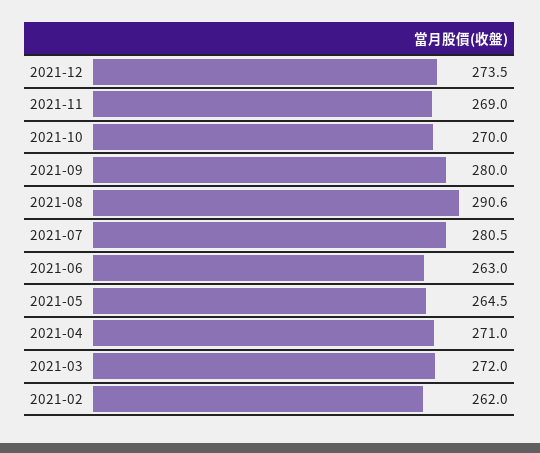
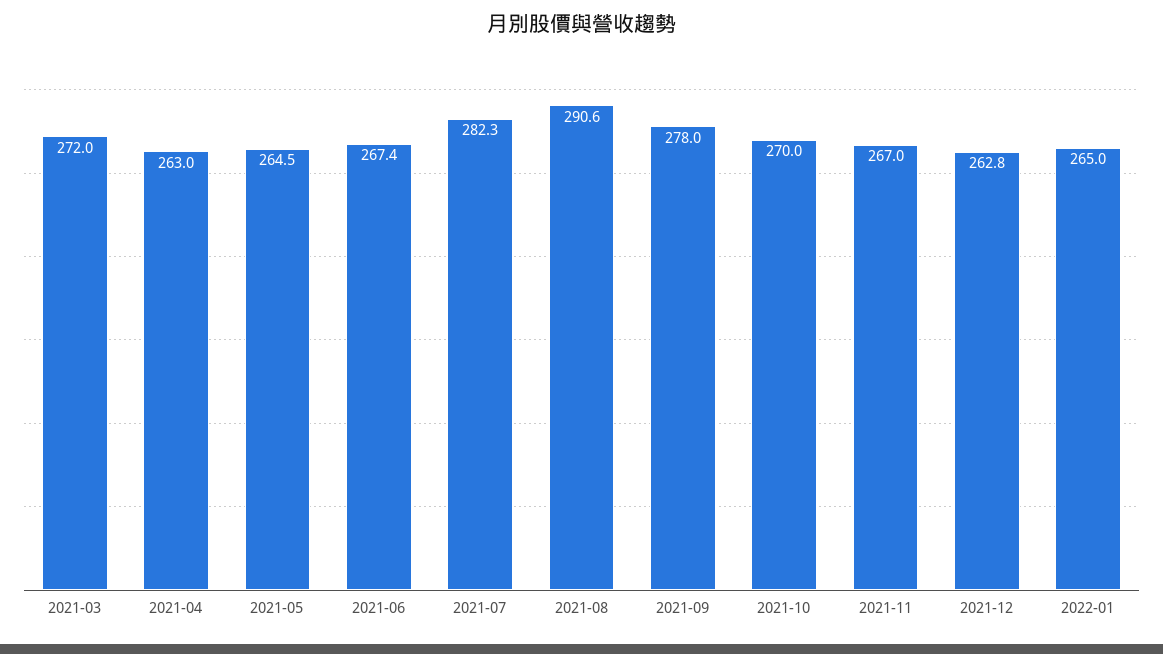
2021-12: 273.5 -> 262.8
2021-11: 269 -> 267
2021-09: 280 -> 278
2021-07: 280.5 -> 282.3
2021-06: 263 -> 267.4
2021-04: 271 -> 263
2021-02: 262 -> none
2022-01: none -> 265

